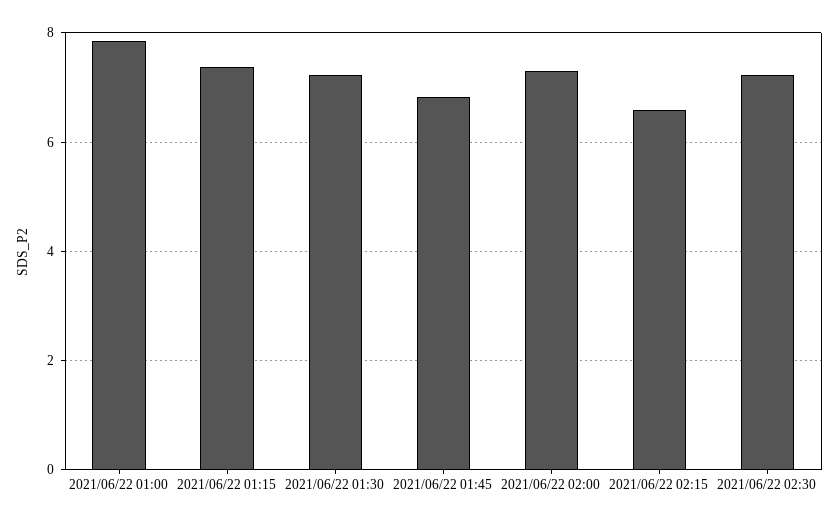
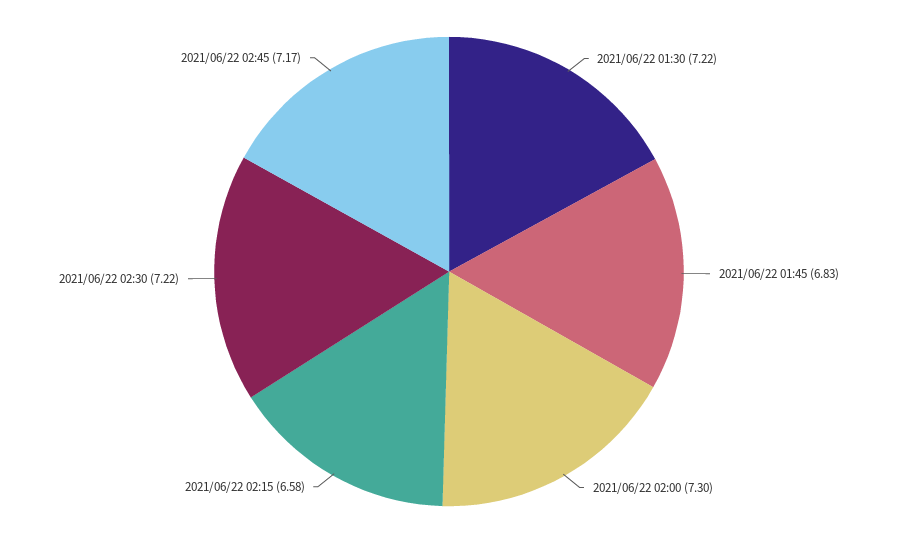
2021/06/22 01:00: 7.8 -> none
2021/06/22 01:15: 7.4 -> none
2021/06/22 02:45: none -> 7.17

